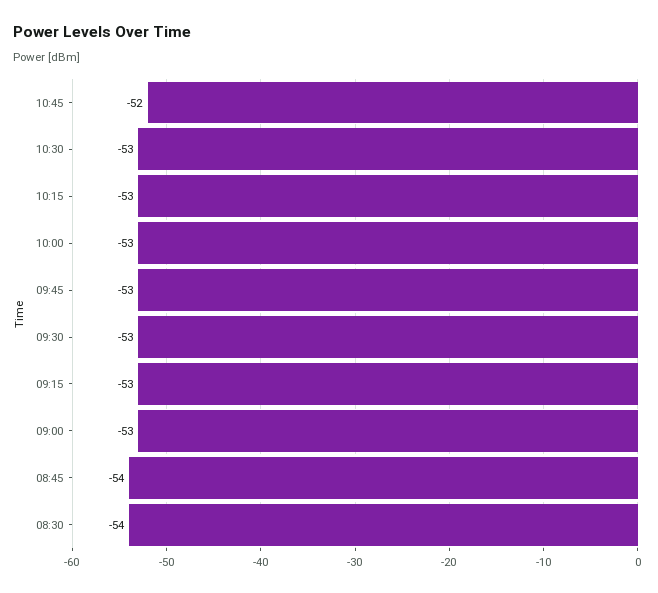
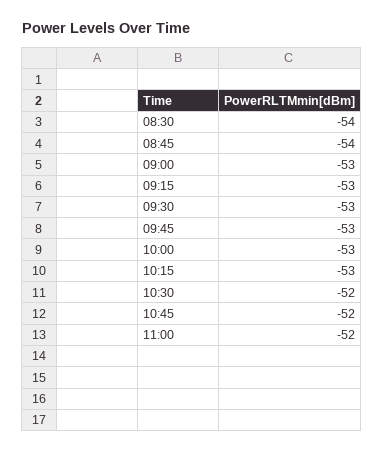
10:30: -53 -> -52
11:00: none -> -52

